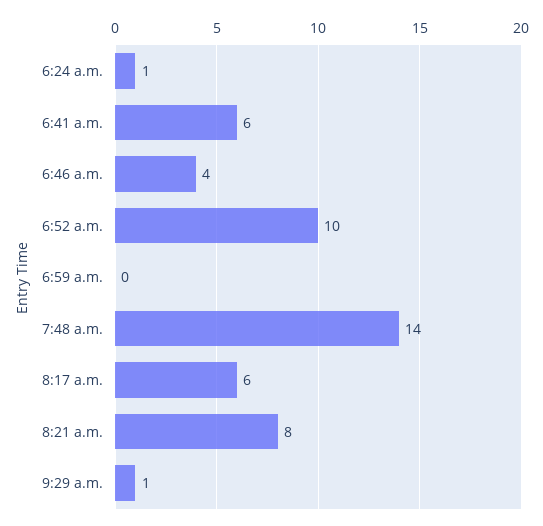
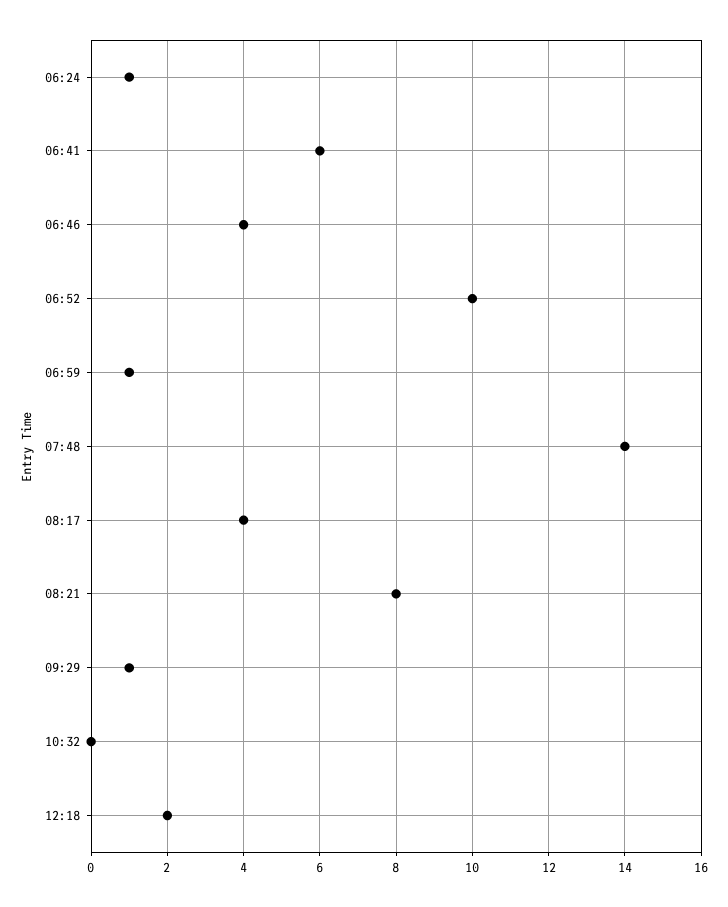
6:59 a.m.: 0 -> 1
8:17 a.m.: 6 -> 4
10:32: none -> 0
12:18: none -> 2

